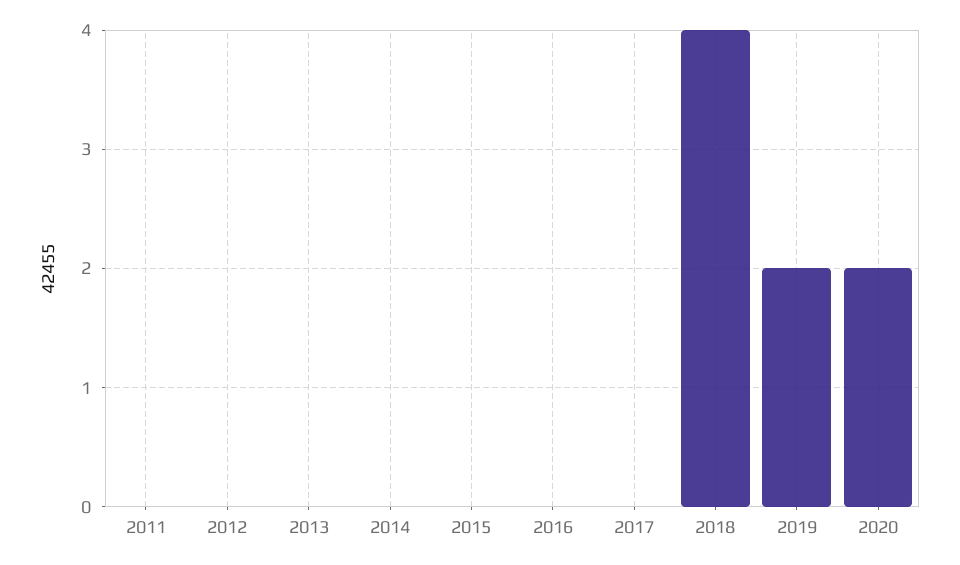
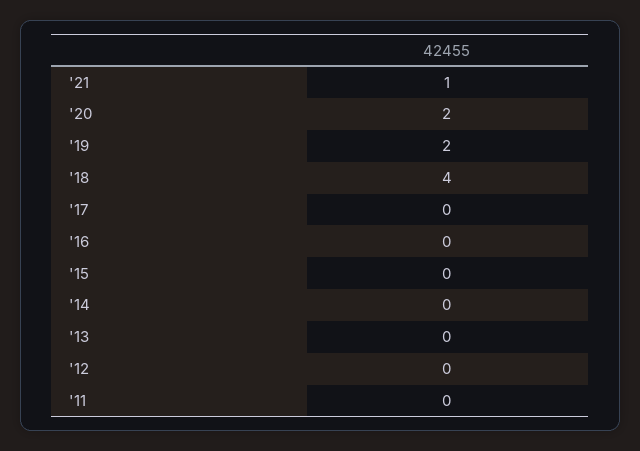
'21: none -> 1

